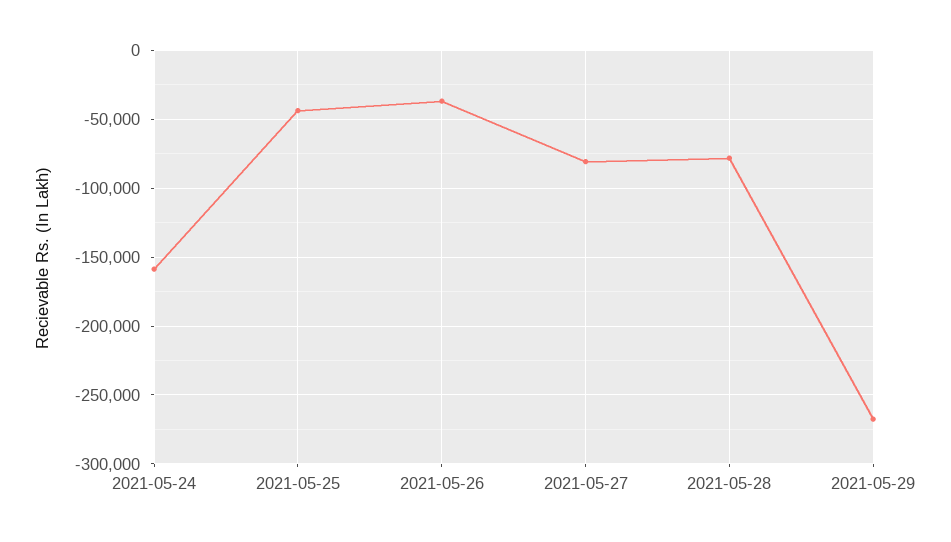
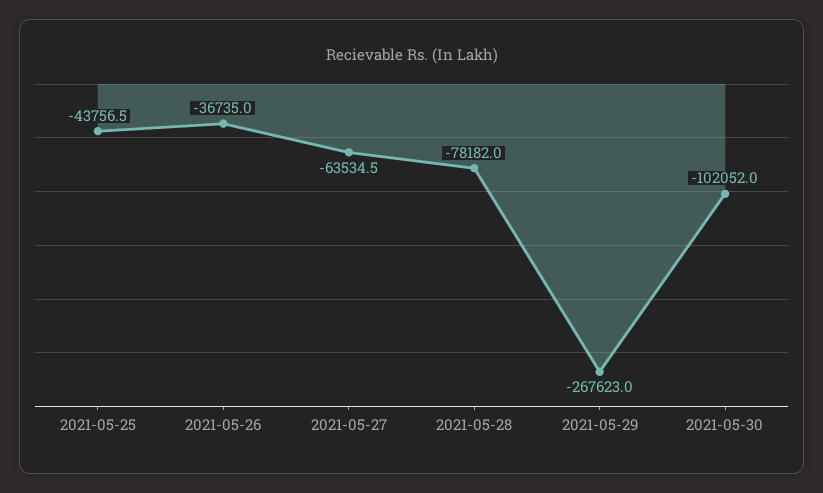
2021-05-24: -160000 -> none
2021-05-27: -80000 -> -63534.5
2021-05-30: none -> -102052

